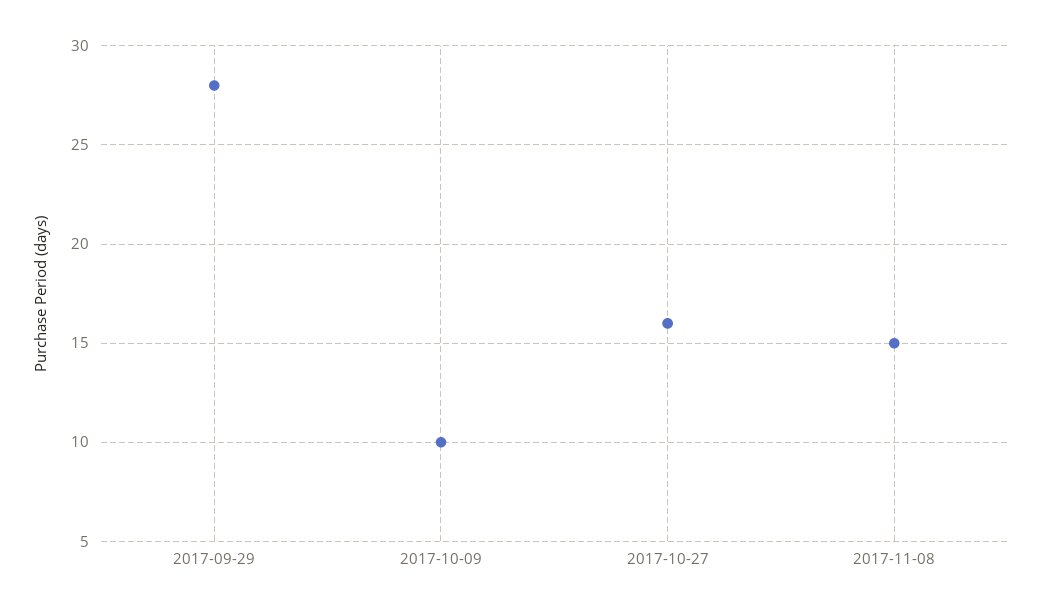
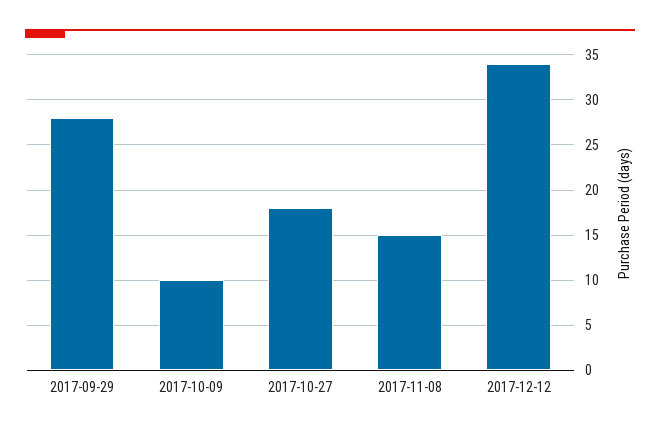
2017-10-27: 16 -> 18
2017-12-12: none -> 34

